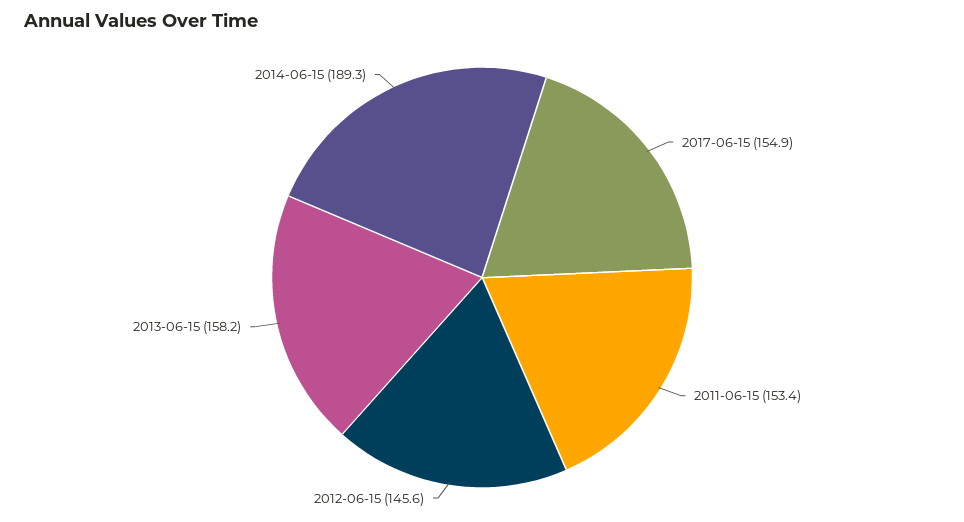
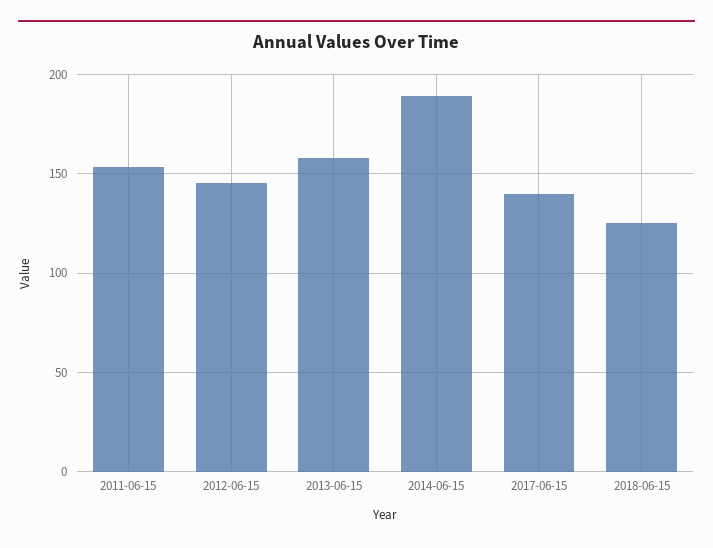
2017-06-15: 154.9 -> 140
2018-06-15: none -> 125

